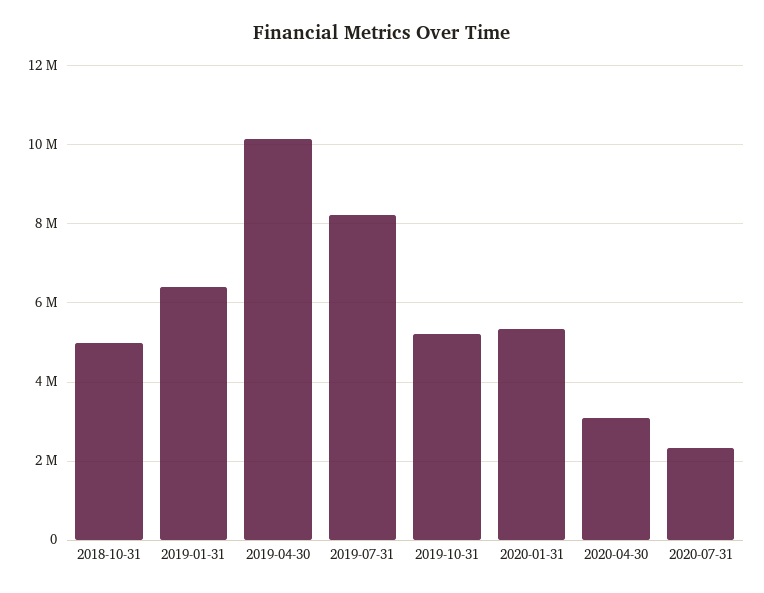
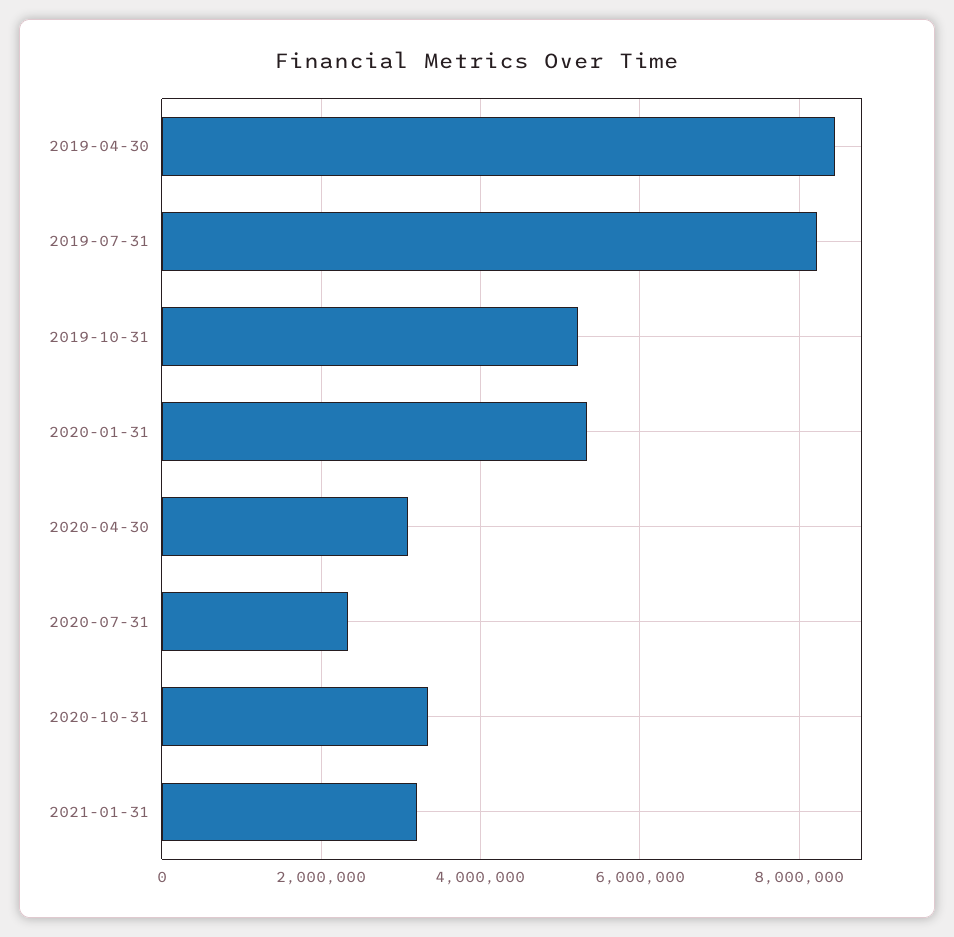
2018-10-31: 5000000 -> none
2019-01-31: 6400000 -> none
2019-04-30: 10200000 -> 8400000
2020-10-31: none -> 3400000
2021-01-31: none -> 3200000

